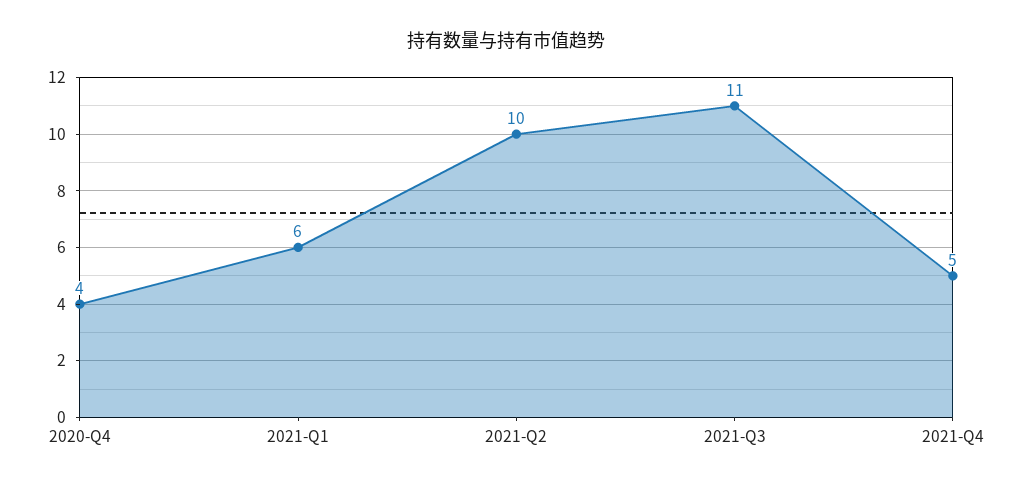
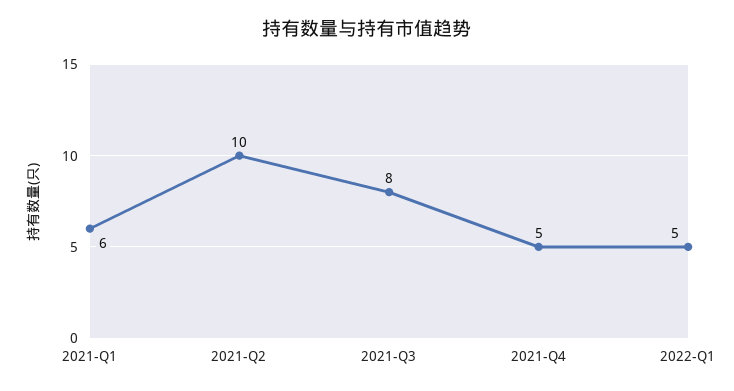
2020-Q4: 4 -> none
2021-Q3: 11 -> 8
2022-Q1: none -> 5

